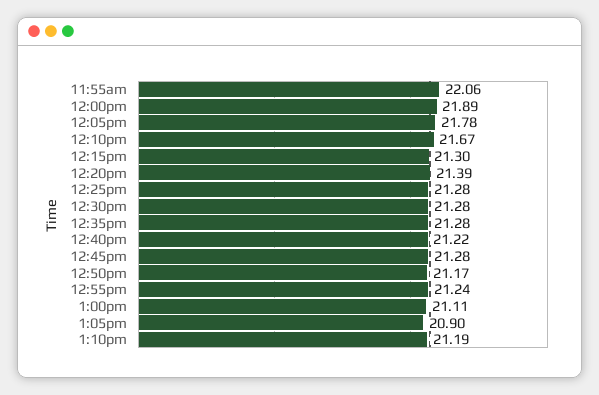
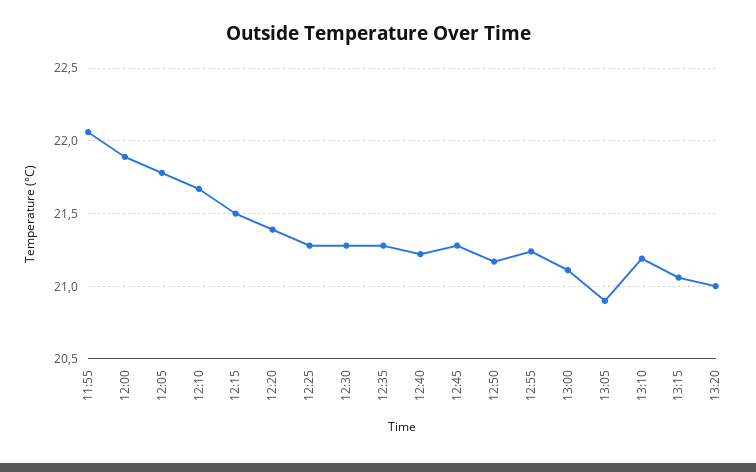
12:15pm: 21.3 -> 21.5
13:15: none -> 21.05
13:20: none -> 21

